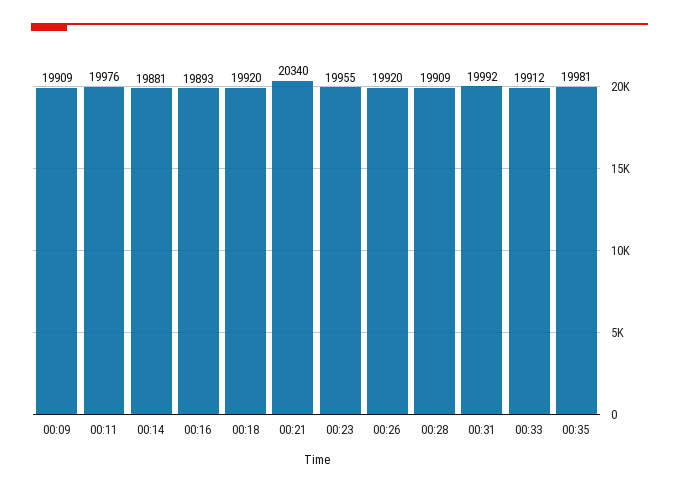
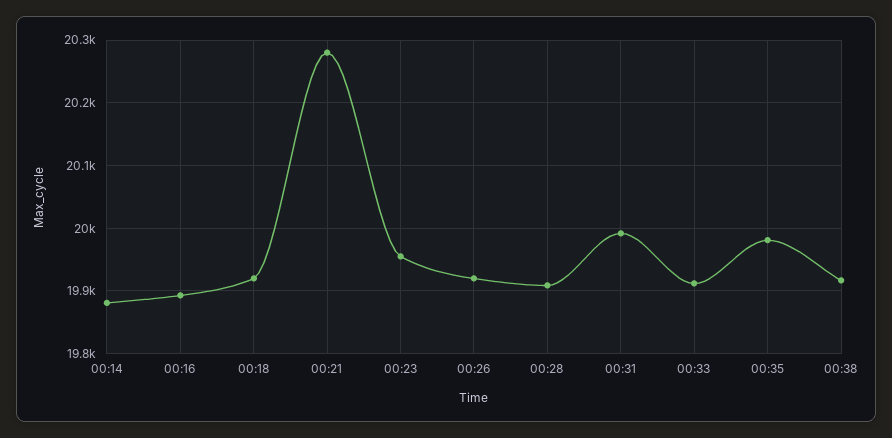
00:09: 19909 -> none
00:11: 19976 -> none
00:21: 20340 -> 20280
00:38: none -> 19920

